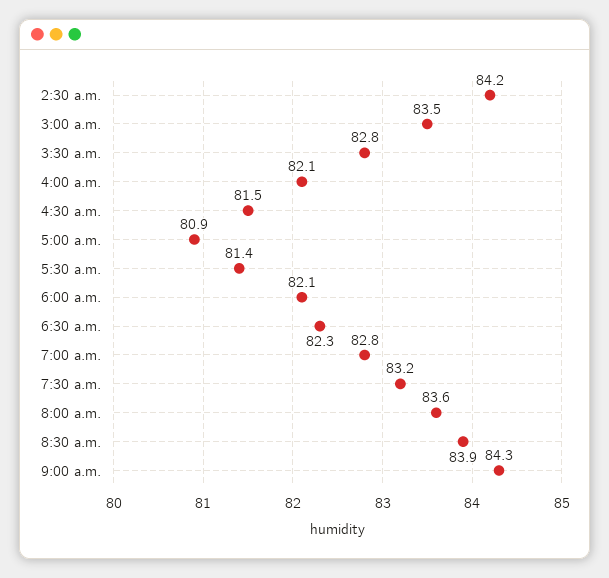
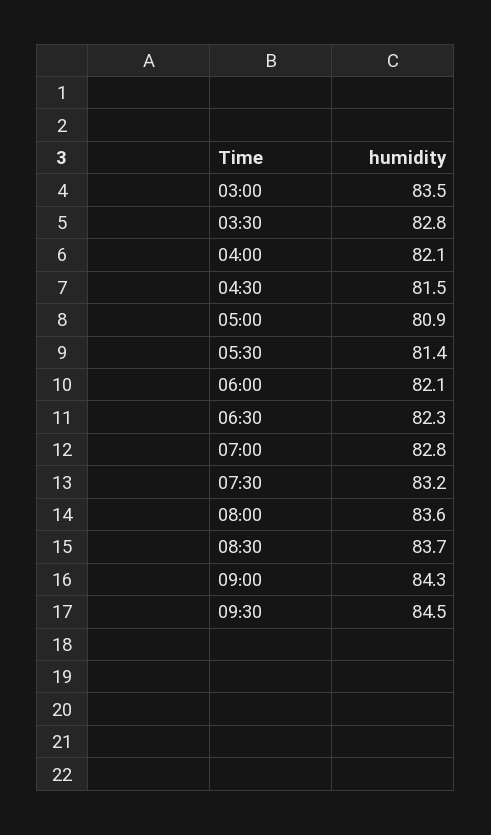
2:30 a.m.: 84.2 -> none
8:30 a.m.: 83.9 -> 83.7
09:30: none -> 84.5

